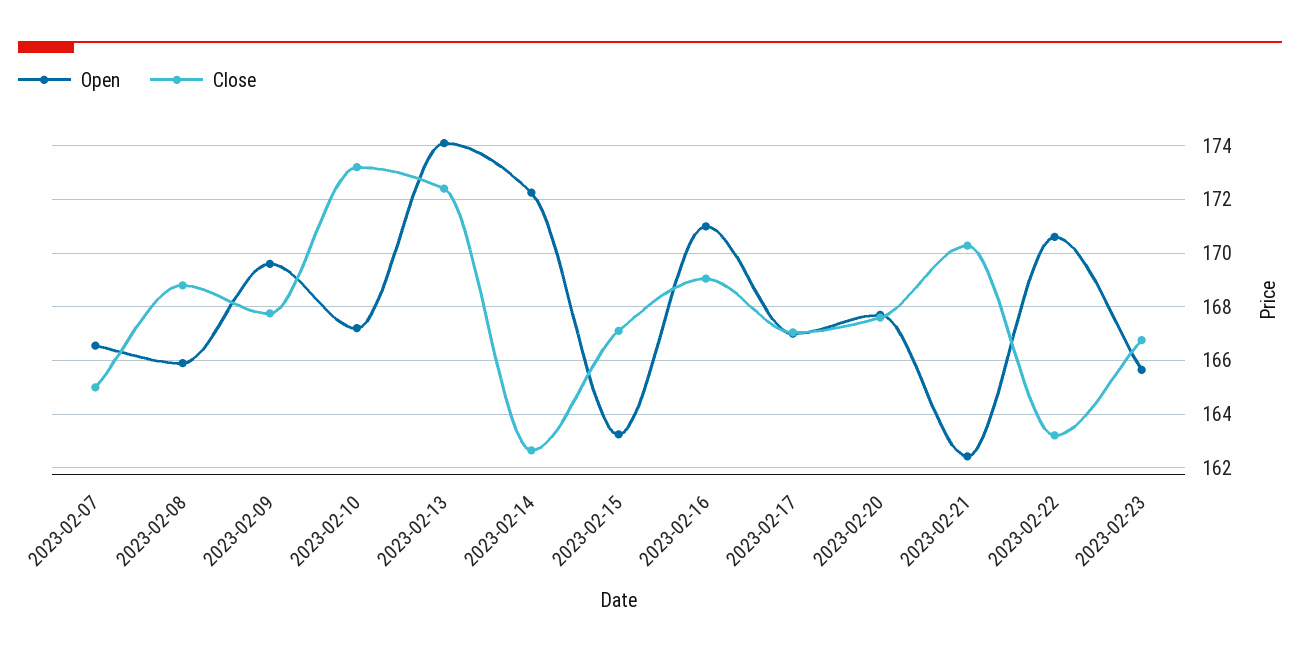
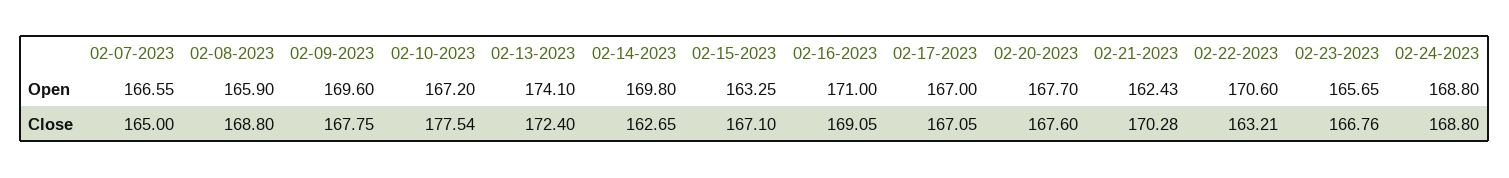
Close, 2023-02-10: 173.25 -> 177.54
Open, 2023-02-14: 172.25 -> 169.8
Open, 02-24-2023: none -> 168.8
Close, 02-24-2023: none -> 168.8

